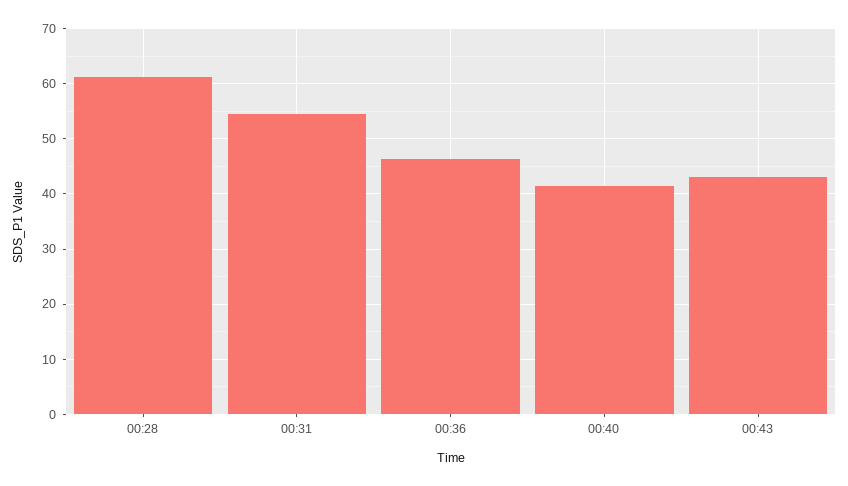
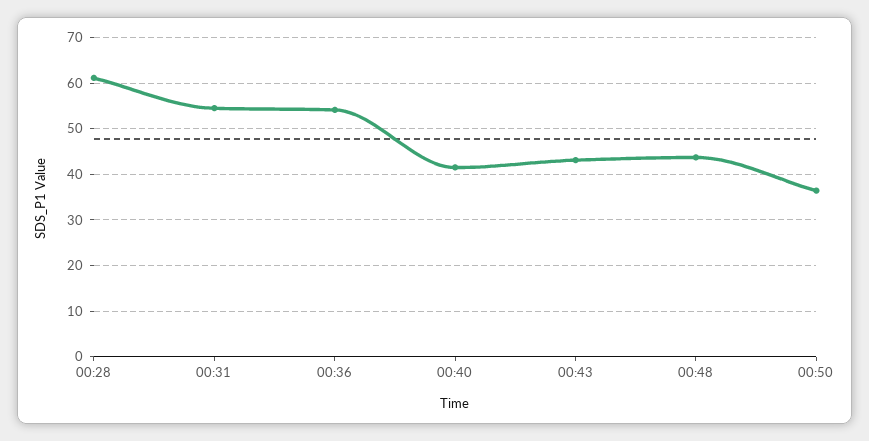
00:36: 46 -> 54
00:48: none -> 44
00:50: none -> 36

